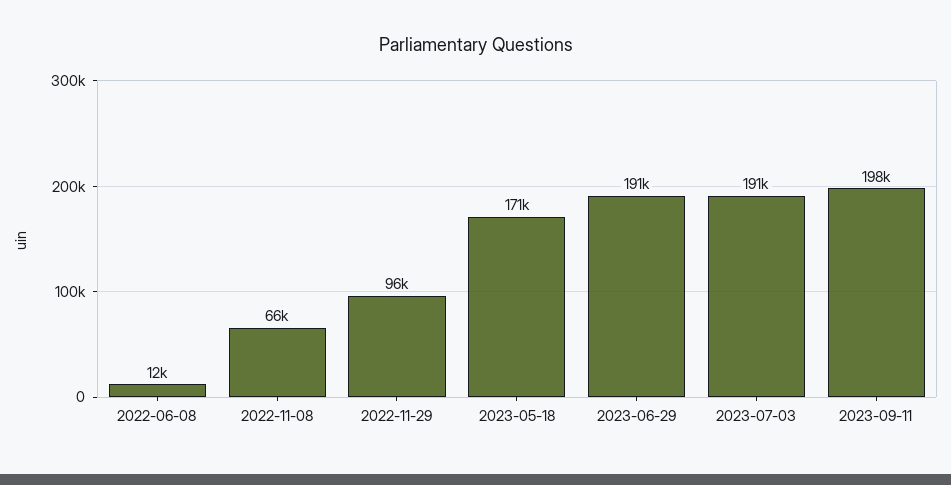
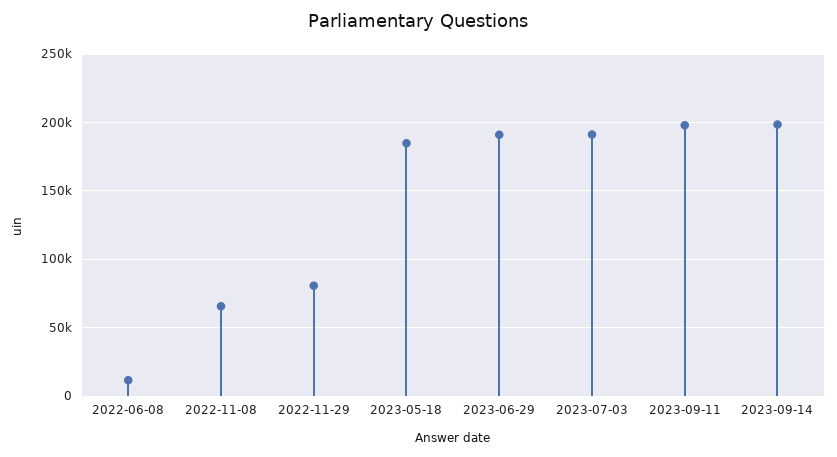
2022-11-29: 96000 -> 80000
2023-05-18: 171000 -> 185000
2023-09-14: none -> 200000

